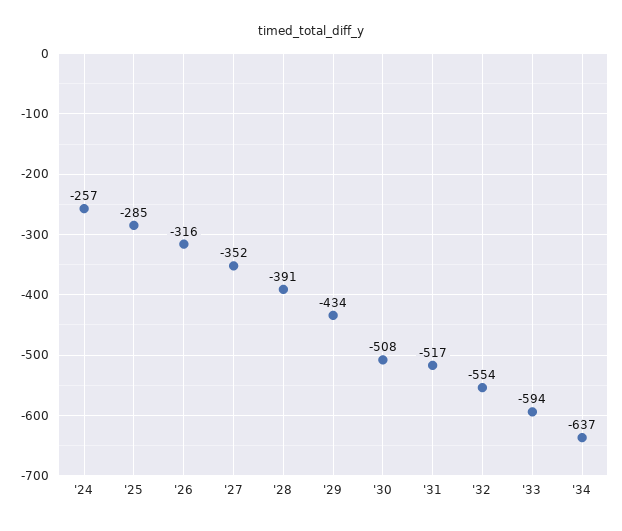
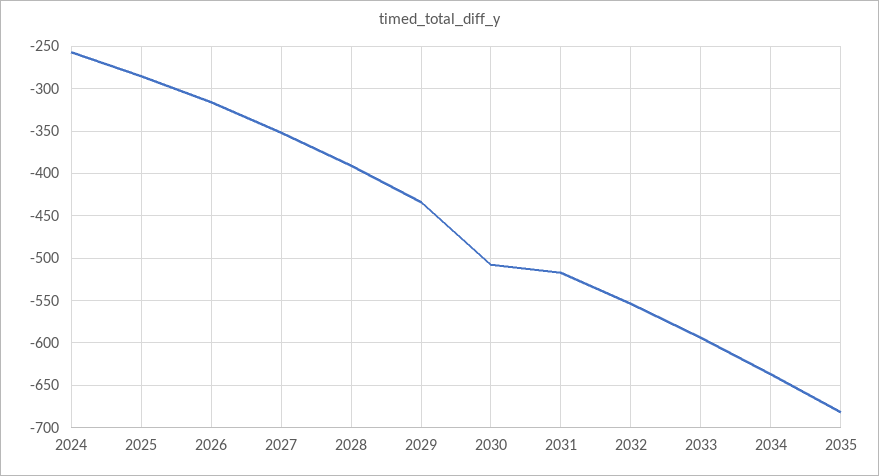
2035: none -> -680

